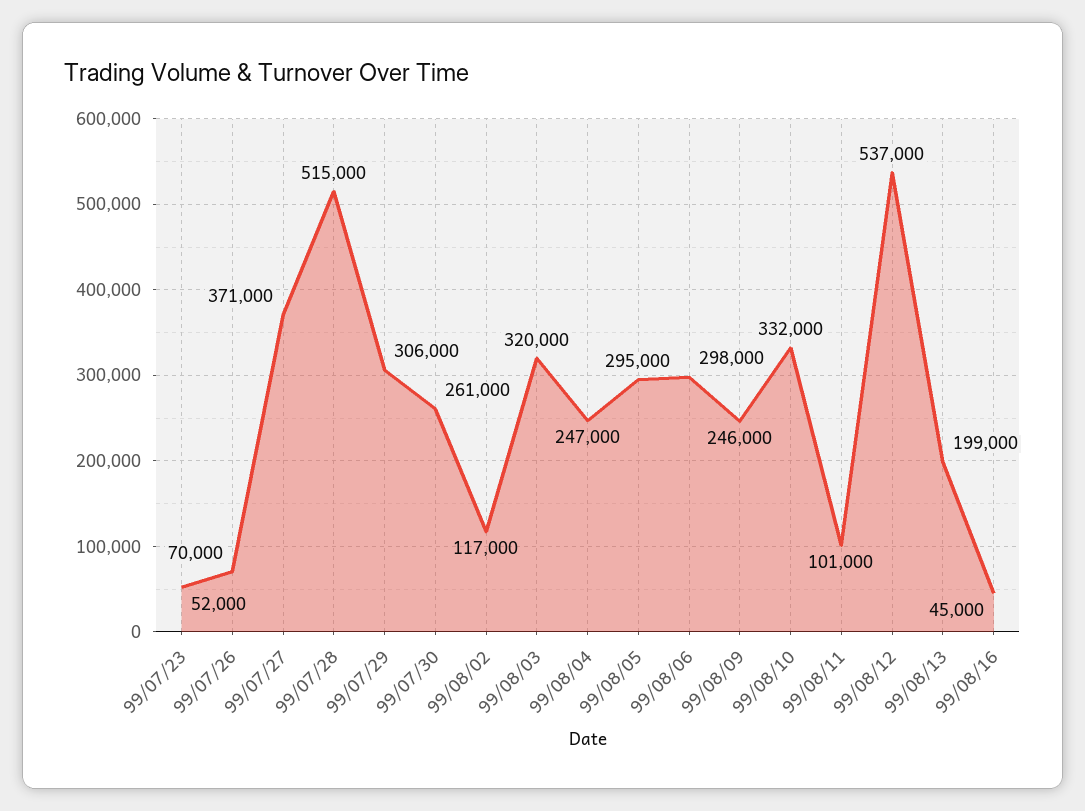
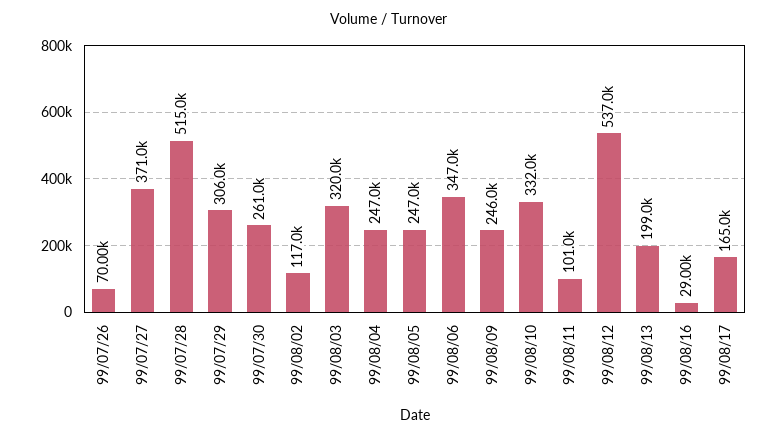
99/07/23: 52000 -> none
99/08/05: 295000 -> 247000
99/08/06: 298000 -> 347000
99/08/16: 45000 -> 29000
99/08/17: none -> 165000

